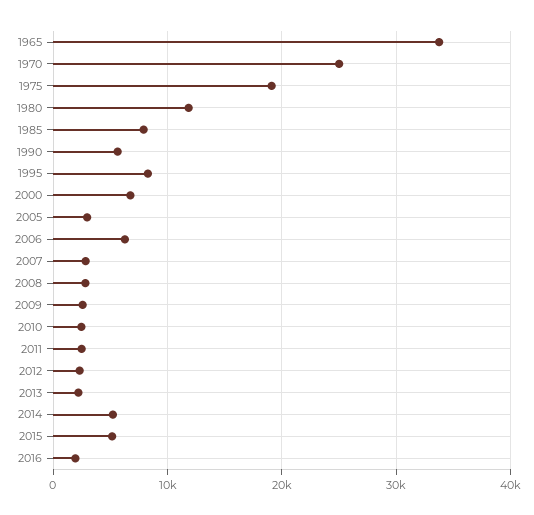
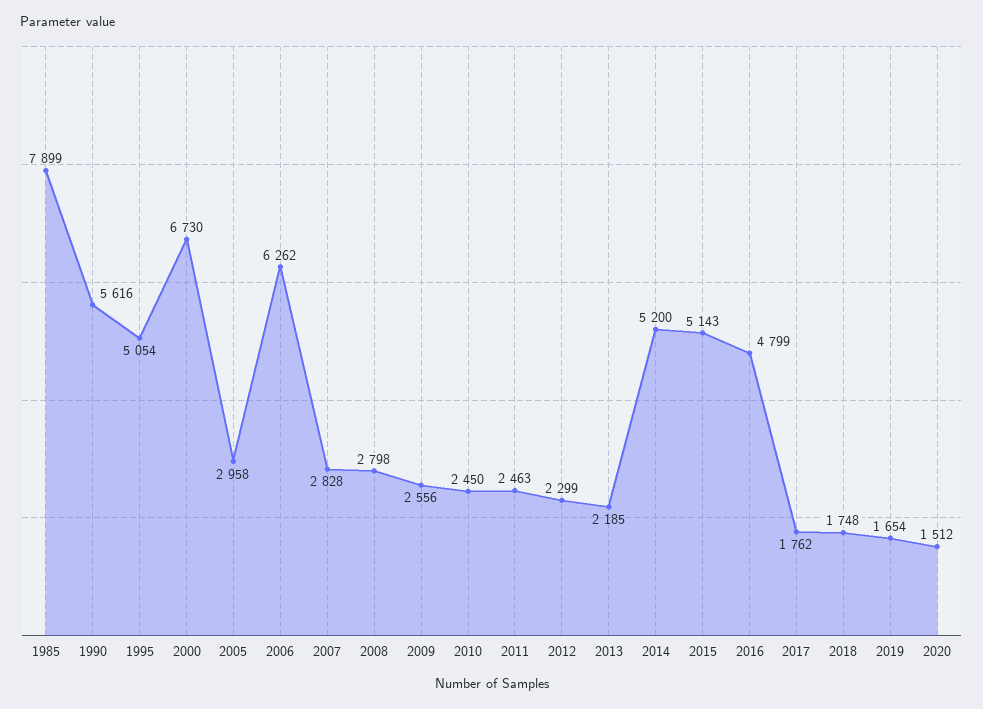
1965: 34000 -> none
1970: 25000 -> none
1975: 19000 -> none
1980: 12000 -> none
1995: 8000 -> 5054
2016: 2000 -> 4799
2017: none -> 1762
2018: none -> 1748
2019: none -> 1654
2020: none -> 1512

